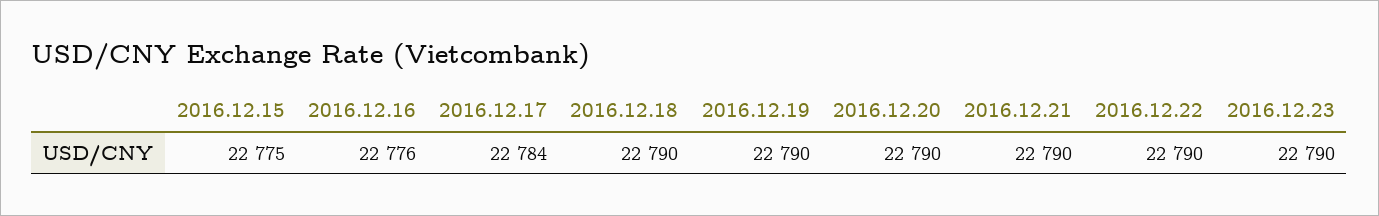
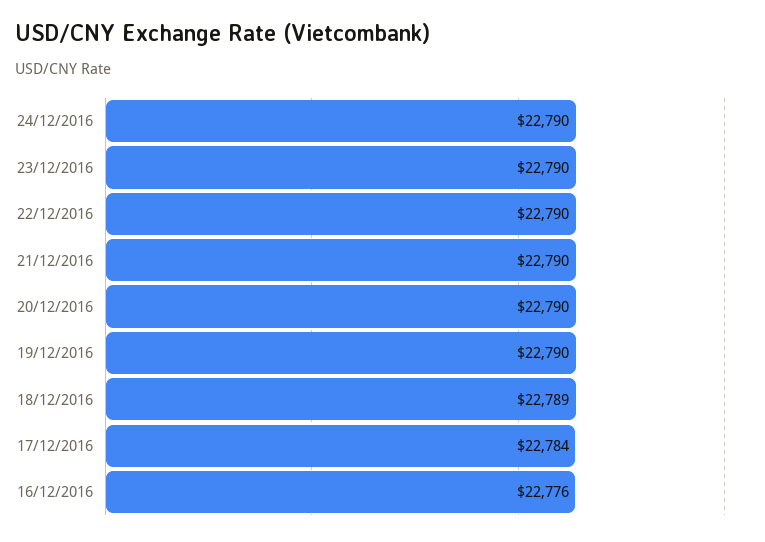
2016.12.15: 22775 -> none
2016.12.18: 22790 -> 22789
24/12/2016: none -> 22790

